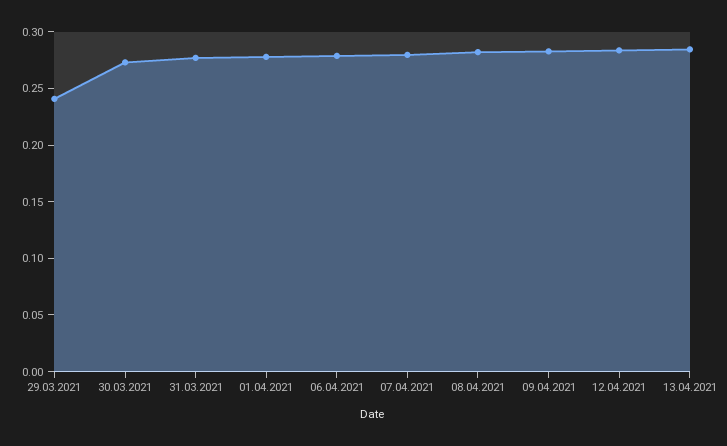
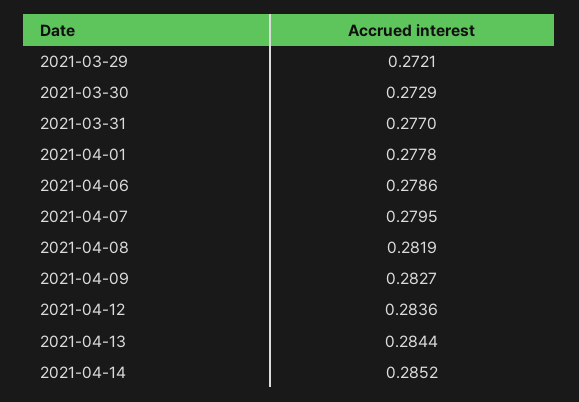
29.03.2021: 0.24 -> 0.2721
2021-04-14: none -> 0.2852

